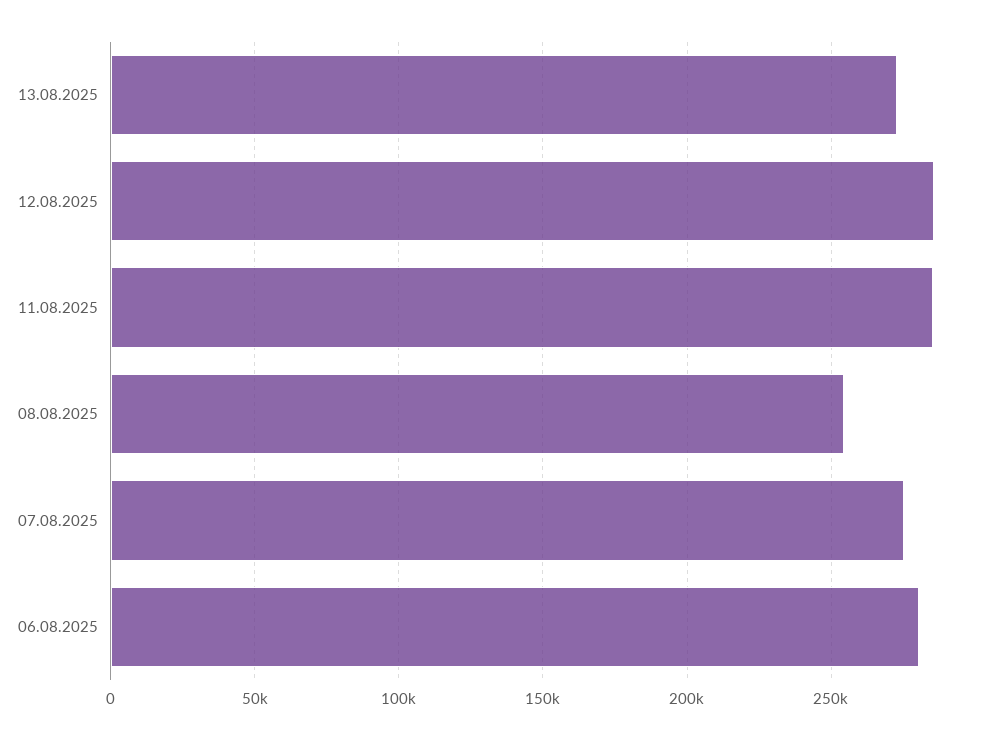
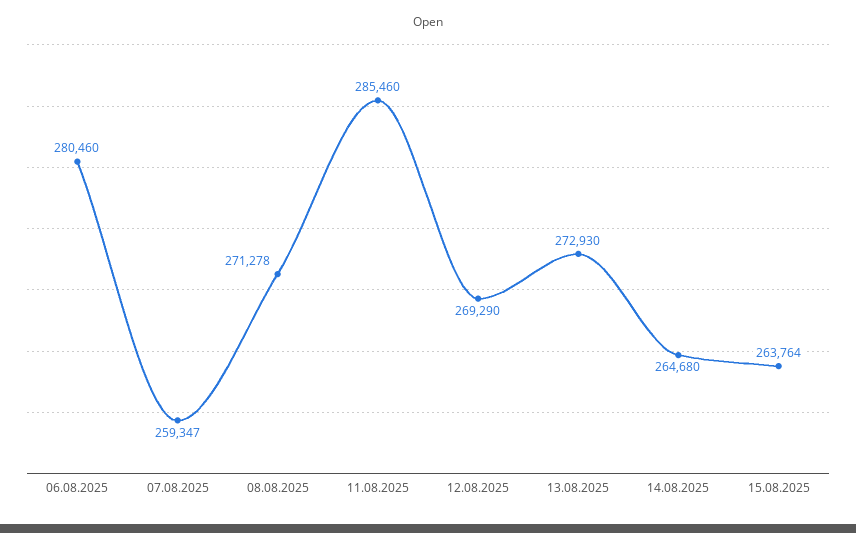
12.08.2025: 285000 -> 269290
08.08.2025: 255000 -> 271278
07.08.2025: 275000 -> 259347
14.08.2025: none -> 264680
15.08.2025: none -> 263764

